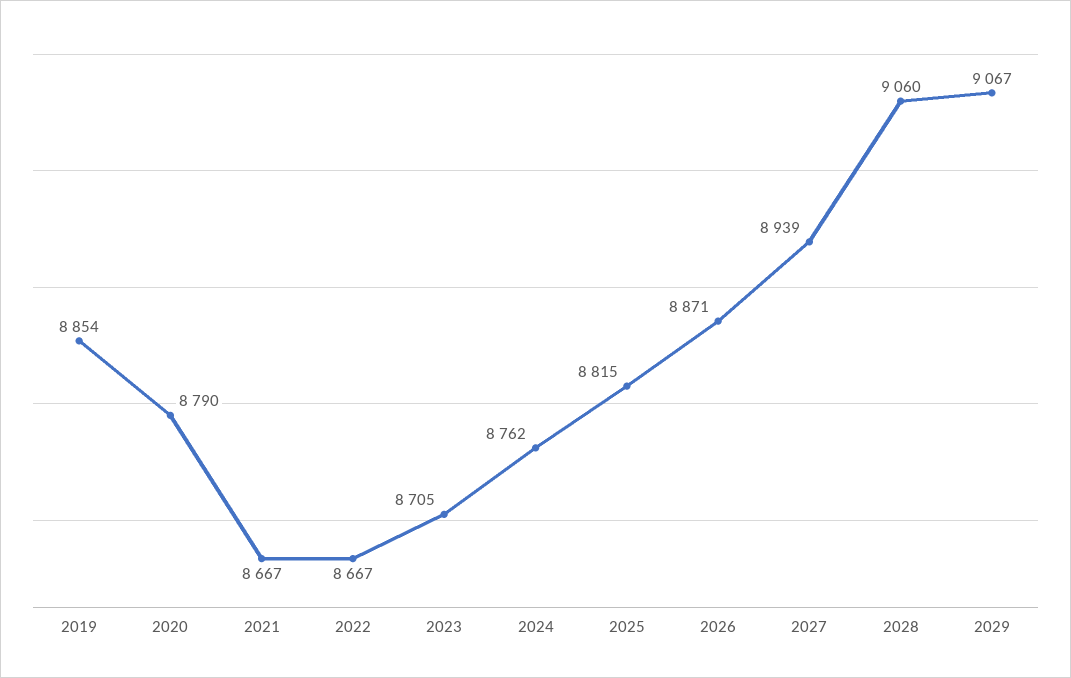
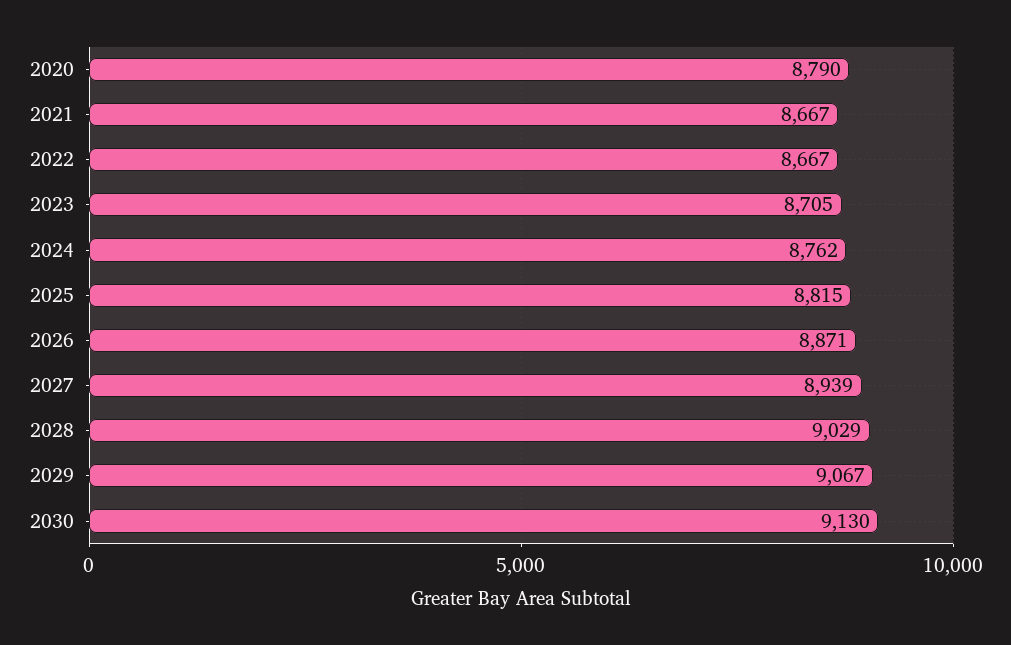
2019: 8854 -> none
2028: 9060 -> 9029
2030: none -> 9130

